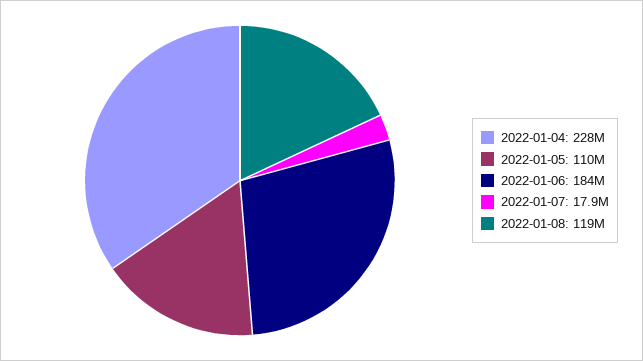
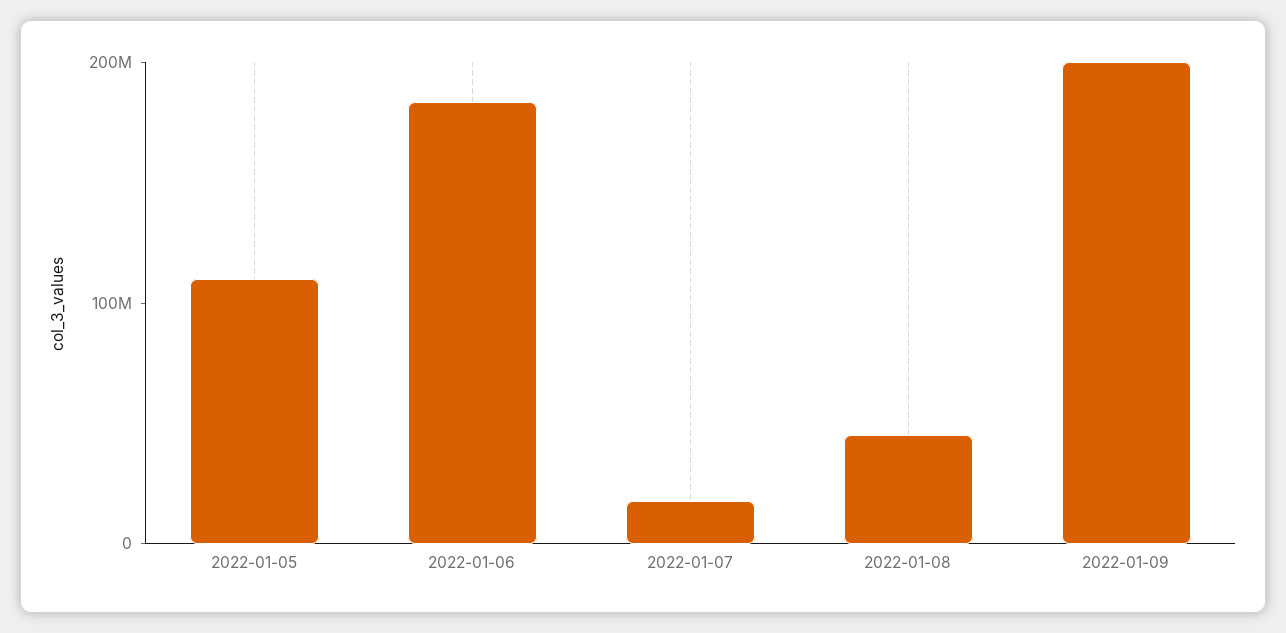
2022-01-04: 228000000 -> none
2022-01-08: 119000000 -> 40000000
2022-01-09: none -> 200000000

